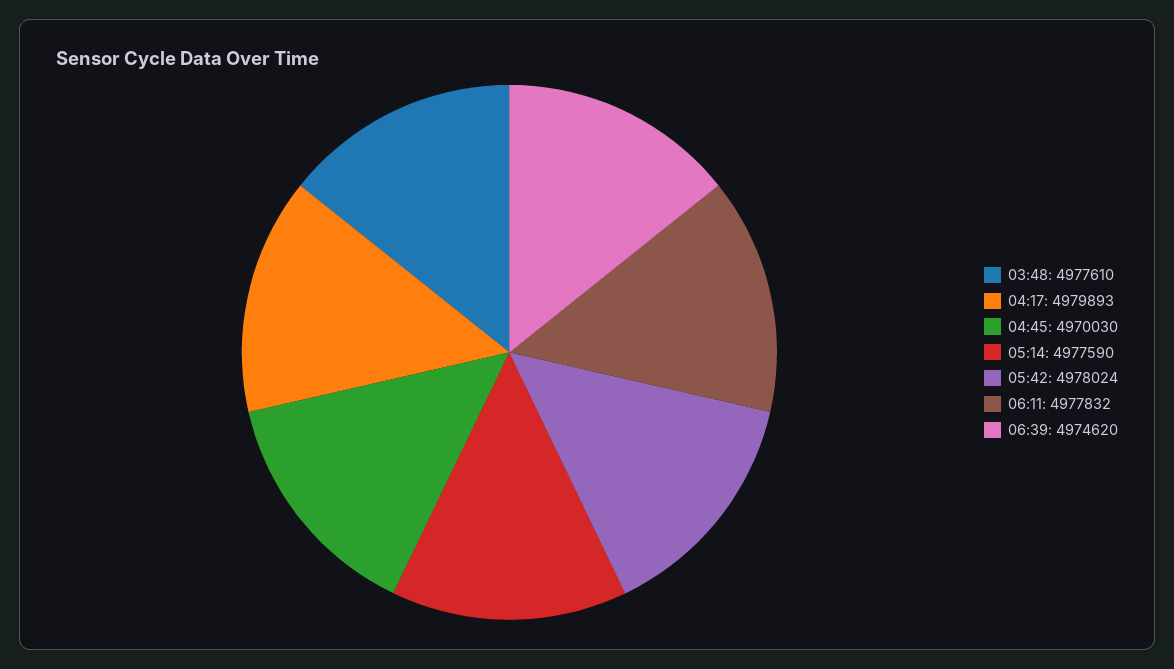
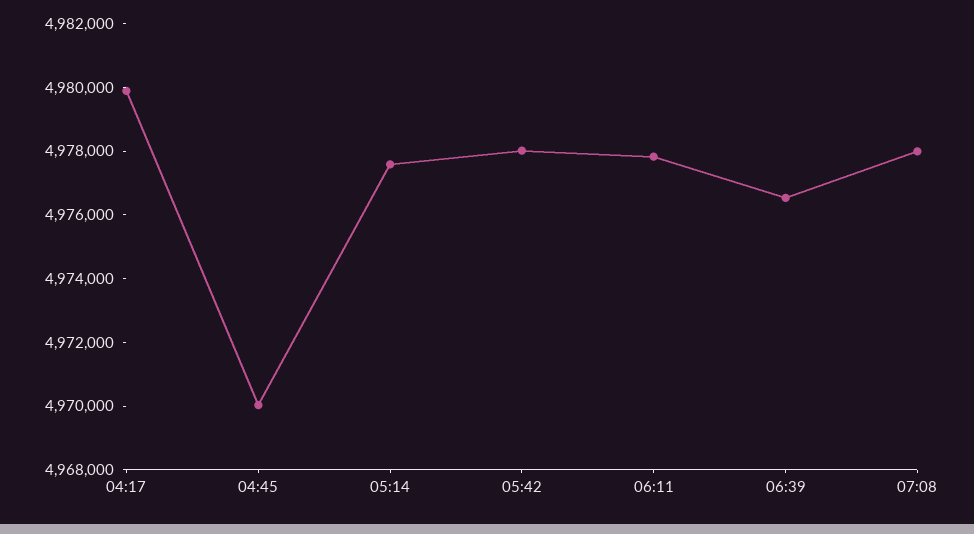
03:48: 4977610 -> none
06:39: 4974620 -> 4976500
07:08: none -> 4978000

